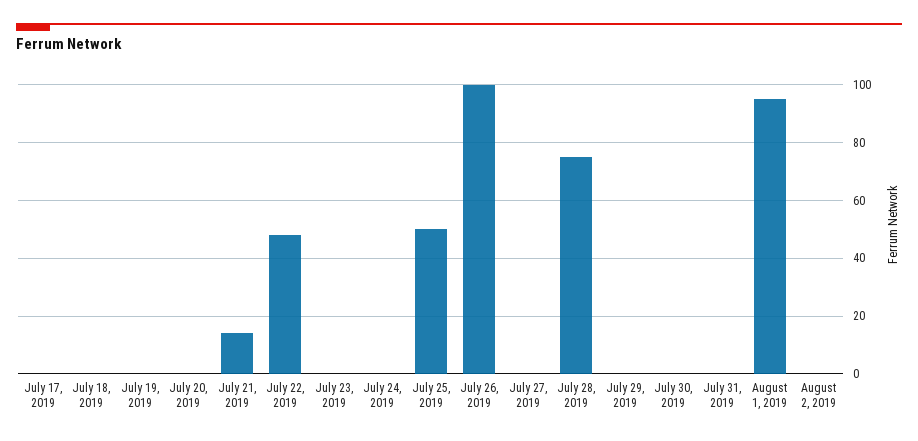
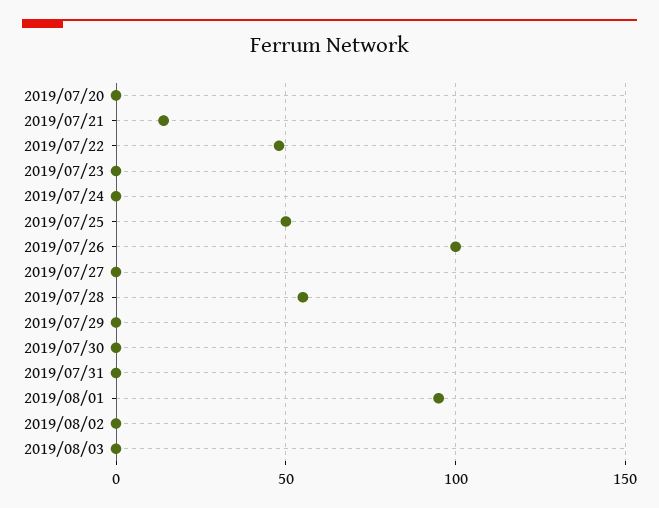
July 17, 2019: 0 -> none
July 18, 2019: 0 -> none
July 19, 2019: 0 -> none
July 28, 2019: 75 -> 55
2019/08/03: none -> 0

